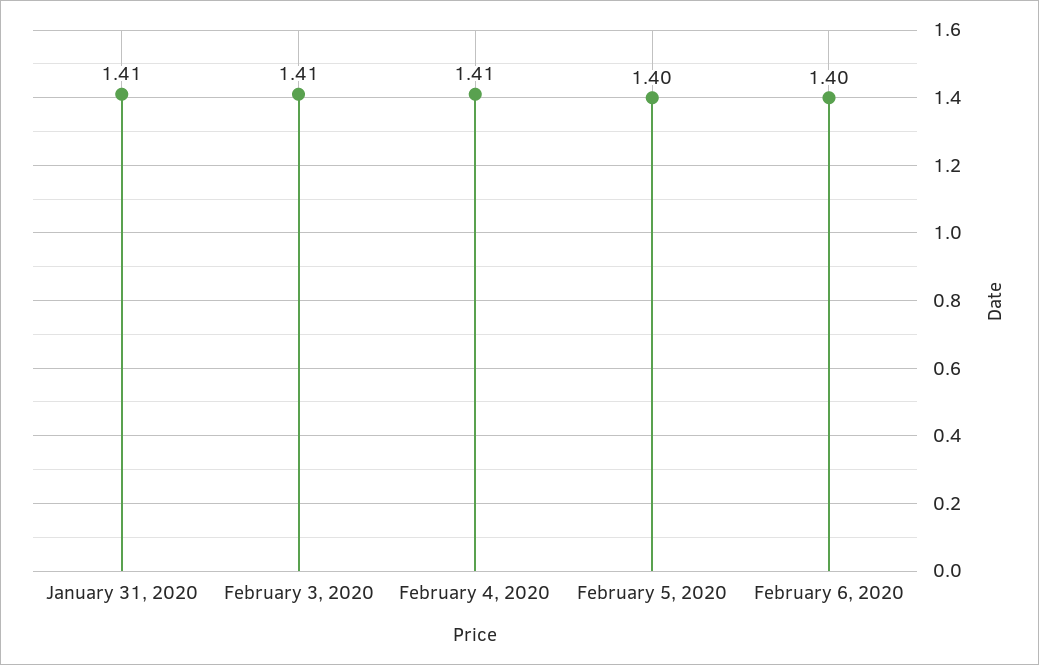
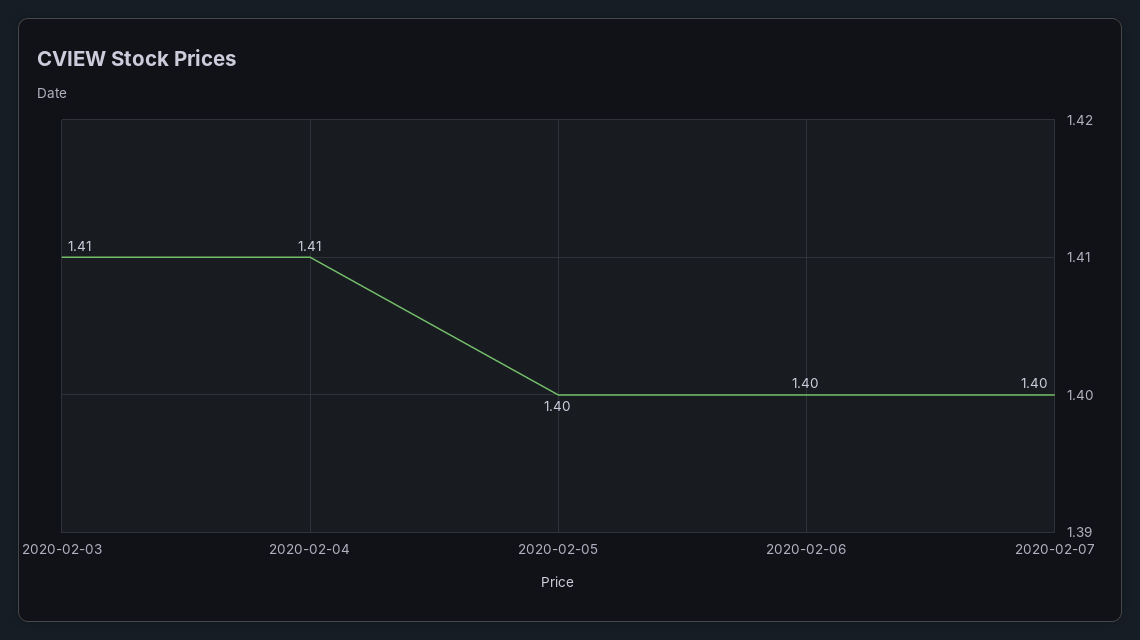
January 31, 2020: 1.41 -> none
2020-02-07: none -> 1.4

